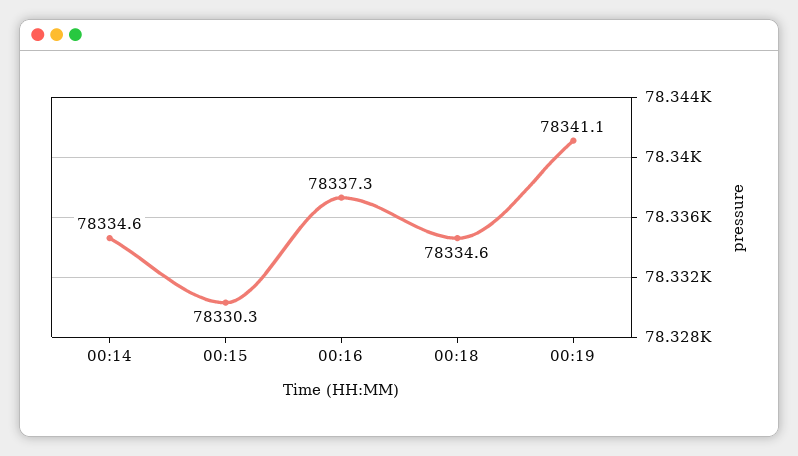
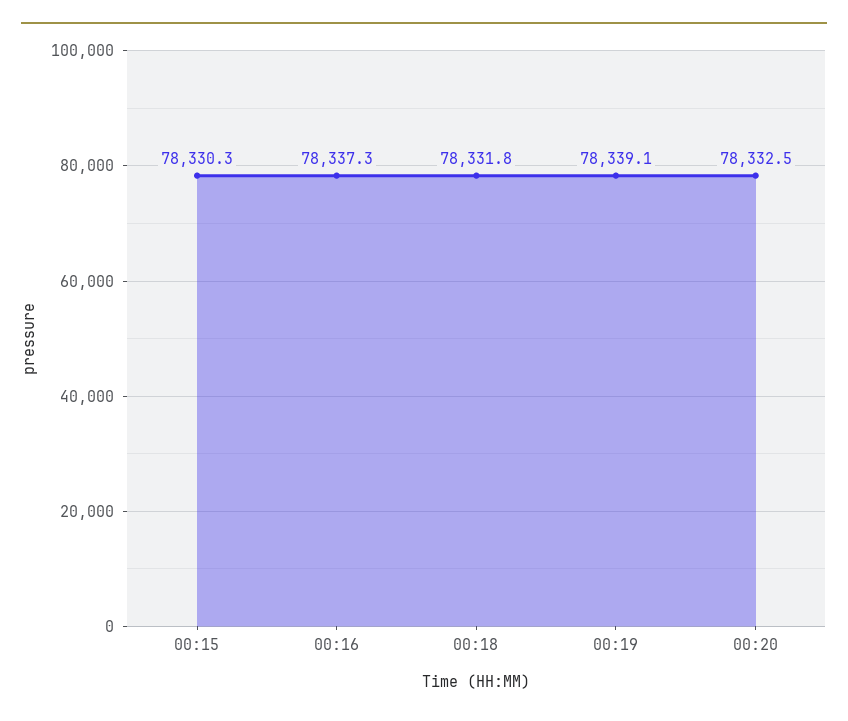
00:14: 78334.6 -> none
00:18: 78334.6 -> 78331.8
00:19: 78341.1 -> 78339.1
00:20: none -> 78332.5

